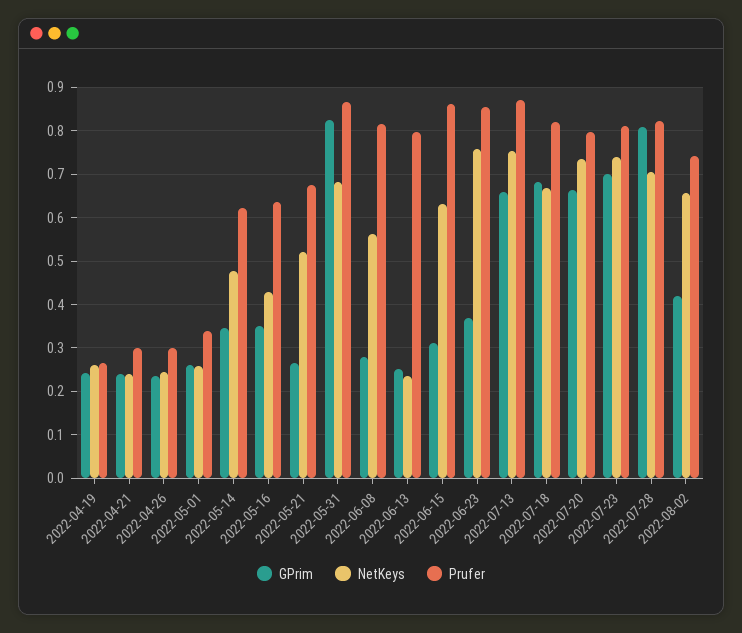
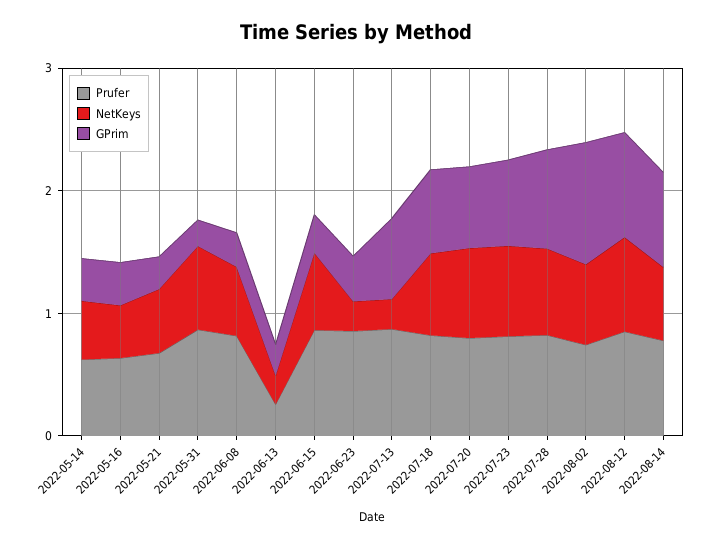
GPrim, 2022-04-19: 0.24 -> none
NetKeys, 2022-04-19: 0.26 -> none
Prufer, 2022-04-19: 0.26 -> none
GPrim, 2022-04-21: 0.24 -> none
NetKeys, 2022-04-21: 0.24 -> none
Prufer, 2022-04-21: 0.3 -> none
GPrim, 2022-04-26: 0.24 -> none
NetKeys, 2022-04-26: 0.24 -> none
Prufer, 2022-04-26: 0.3 -> none
GPrim, 2022-05-01: 0.26 -> none
NetKeys, 2022-05-01: 0.26 -> none
Prufer, 2022-05-01: 0.34 -> none
GPrim, 2022-05-31: 0.82 -> 0.2
Prufer, 2022-06-13: 0.8 -> 0.2
NetKeys, 2022-06-23: 0.76 -> 0.2
NetKeys, 2022-07-13: 0.76 -> 0.2
GPrim, 2022-08-02: 0.42 -> 1
Prufer, 2022-08-12: none -> 0.8
NetKeys, 2022-08-12: none -> 0.8
GPrim, 2022-08-12: none -> 0.8
Prufer, 2022-08-14: none -> 0.8
NetKeys, 2022-08-14: none -> 0.6
GPrim, 2022-08-14: none -> 0.8

